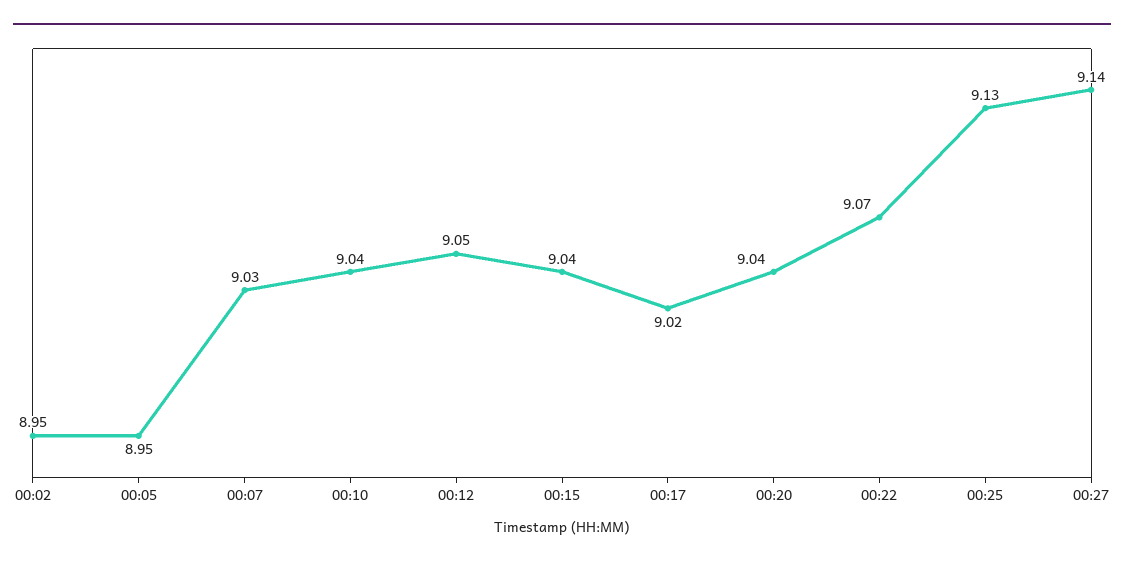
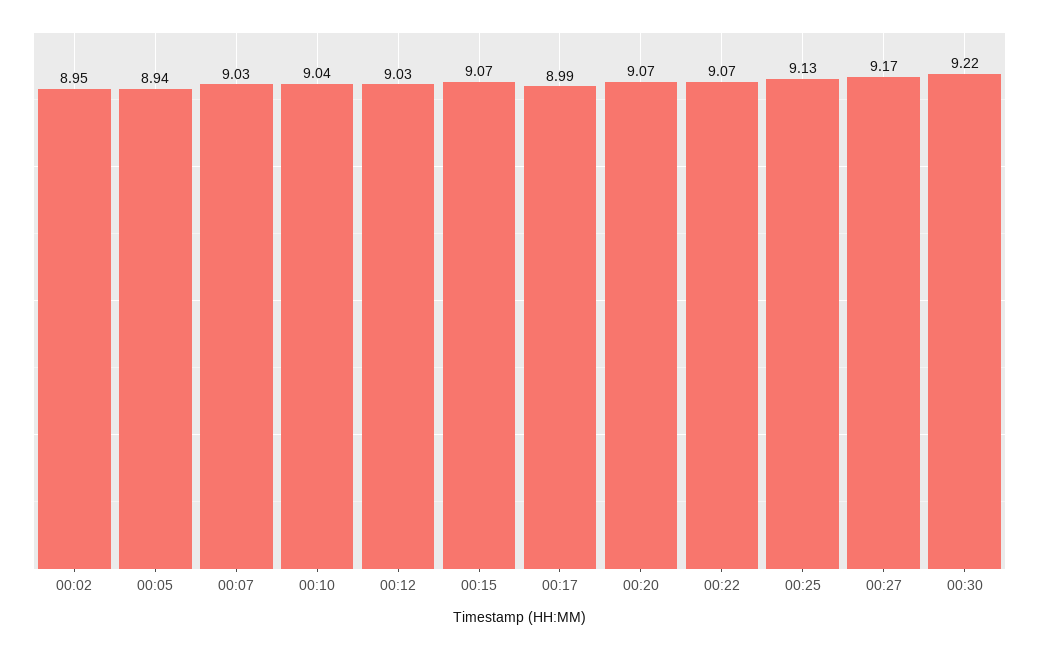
00:05: 8.95 -> 8.94
00:12: 9.05 -> 9.03
00:15: 9.04 -> 9.07
00:17: 9.02 -> 8.99
00:20: 9.04 -> 9.07
00:27: 9.14 -> 9.17
00:30: none -> 9.22

